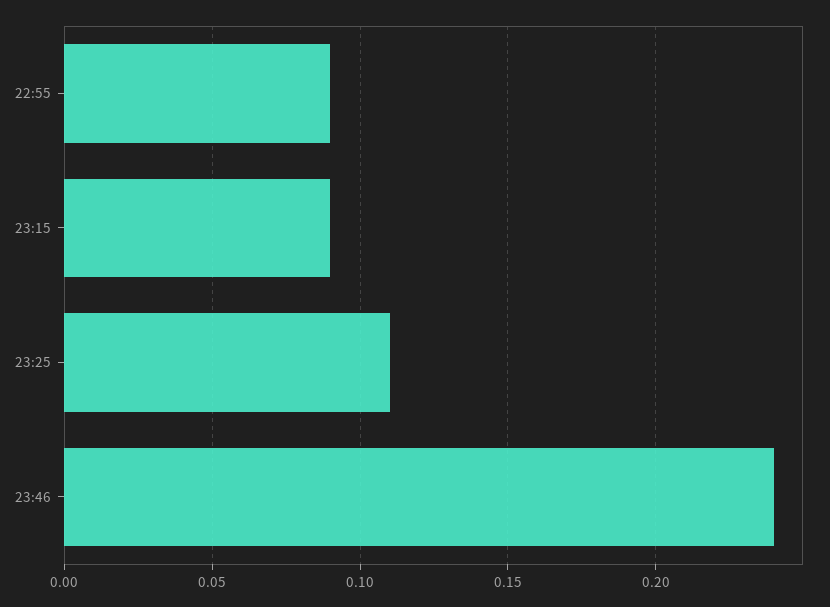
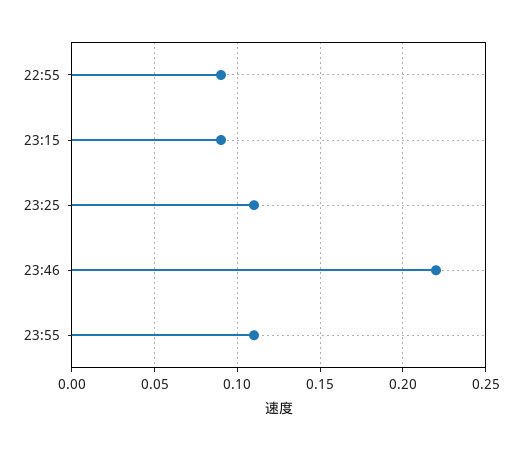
23:46: 0.24 -> 0.22
23:55: none -> 0.11

